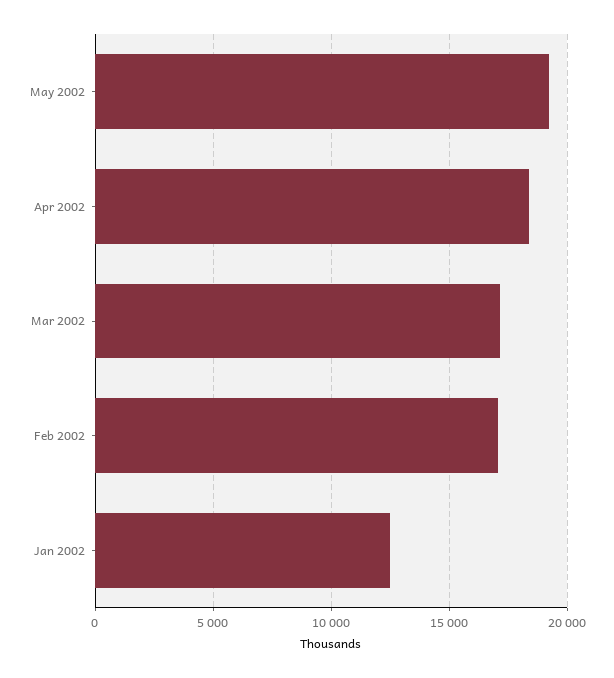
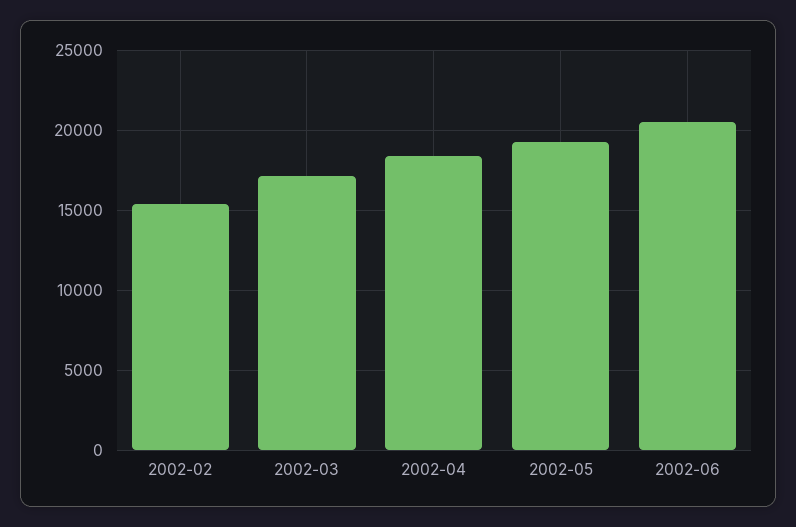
Feb 2002: 17000 -> 15500
Jan 2002: 12500 -> none
2002-06: none -> 20500

